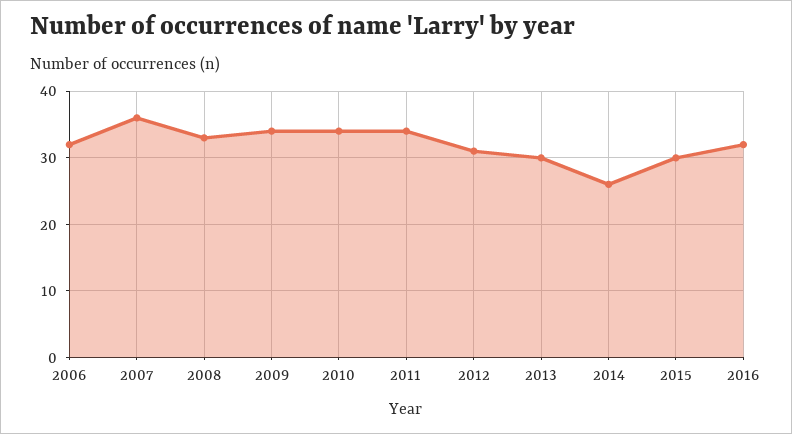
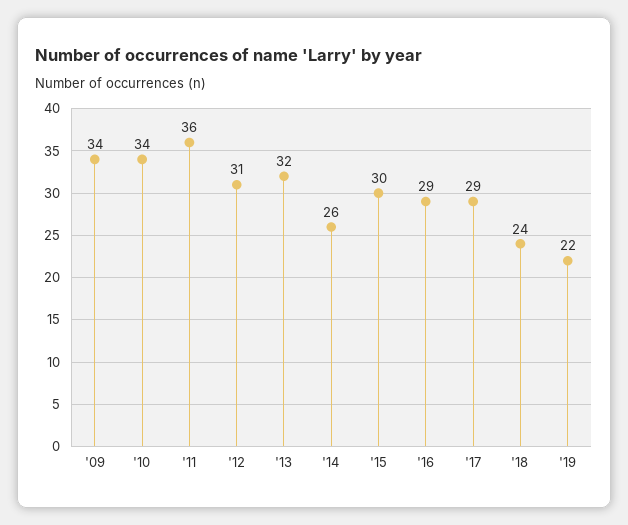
2006: 32 -> none
2007: 36 -> none
2008: 33 -> none
2011: 34 -> 36
2013: 30 -> 32
2016: 32 -> 29
'17: none -> 29
'18: none -> 24
'19: none -> 22

